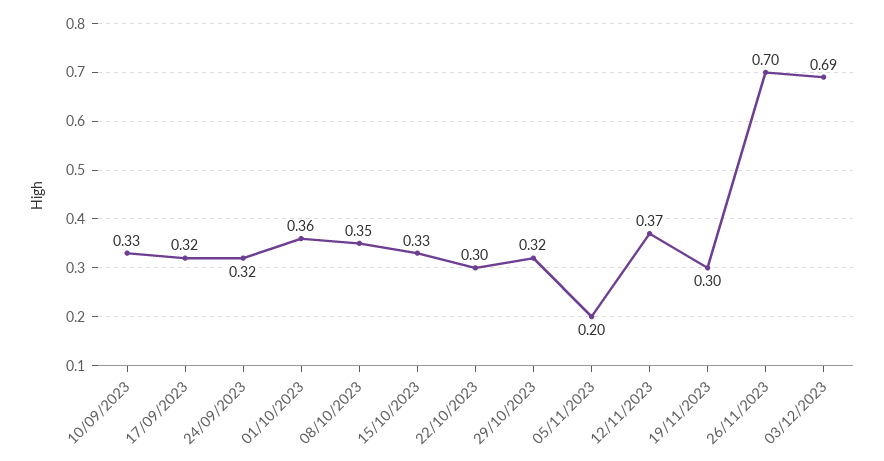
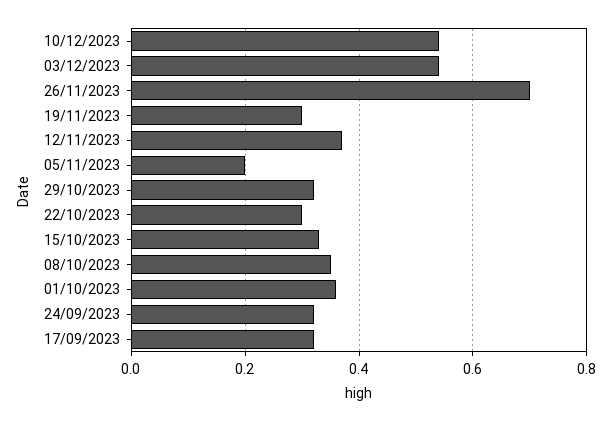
10/09/2023: 0.33 -> none
03/12/2023: 0.69 -> 0.55
10/12/2023: none -> 0.55

